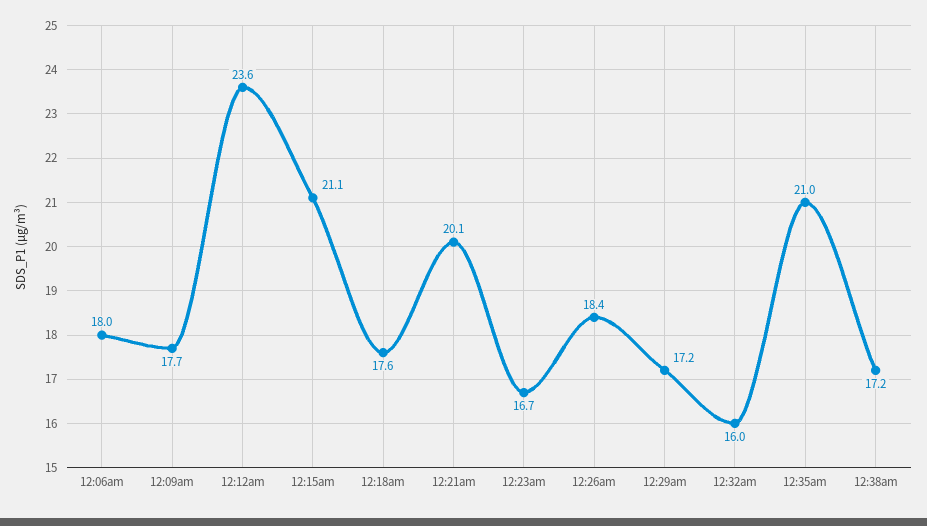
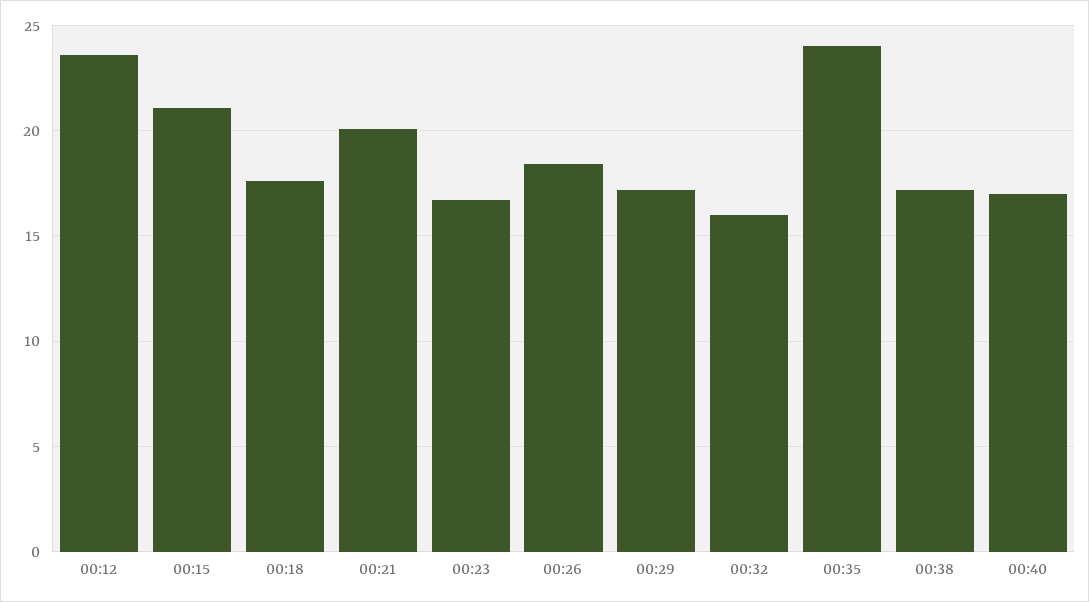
12:06am: 18 -> none
12:09am: 17.7 -> none
12:35am: 21 -> 24
00:40: none -> 17

